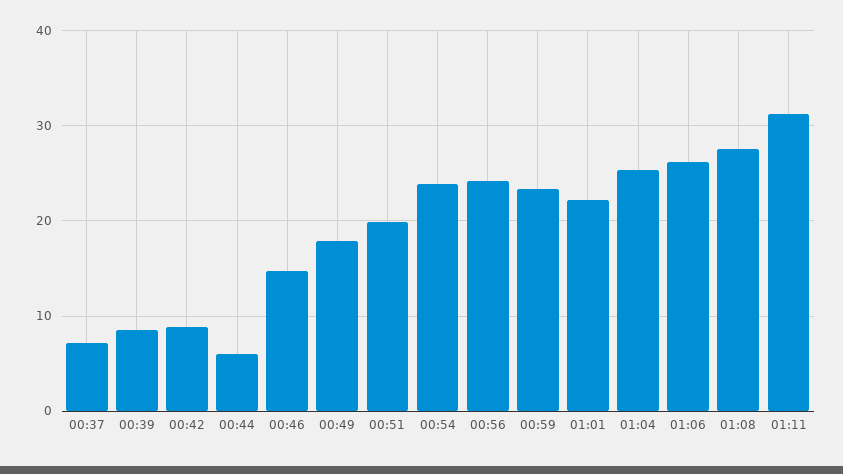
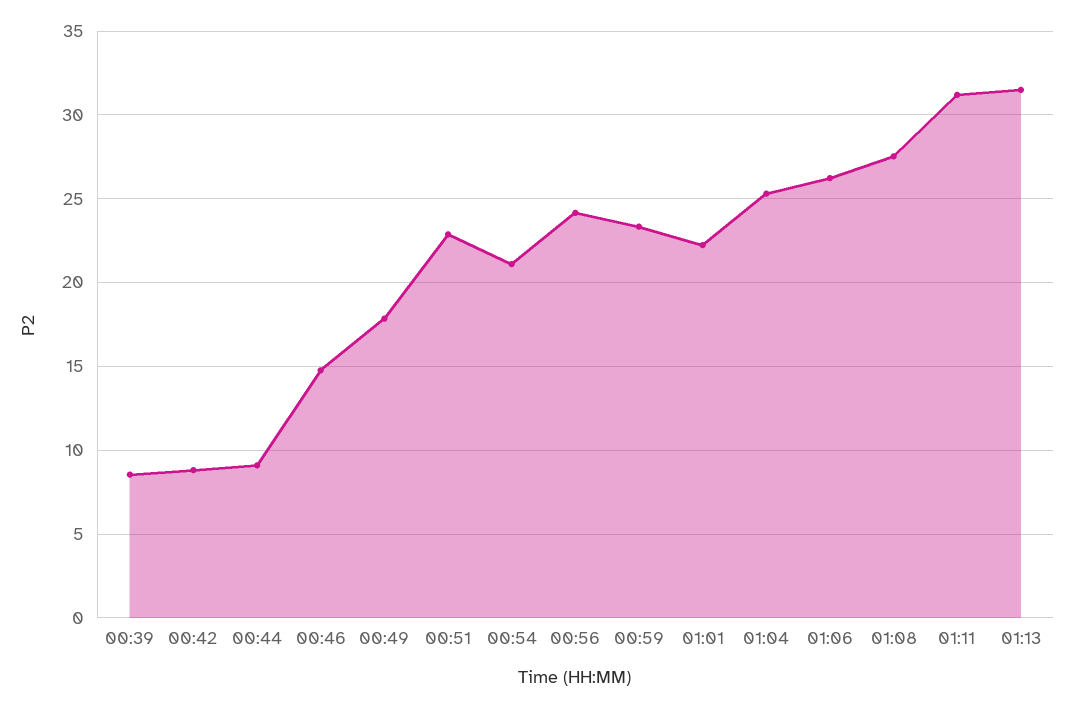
00:37: 7 -> none
00:44: 6 -> 9
00:51: 20 -> 23
00:54: 24 -> 21
01:13: none -> 31.5

